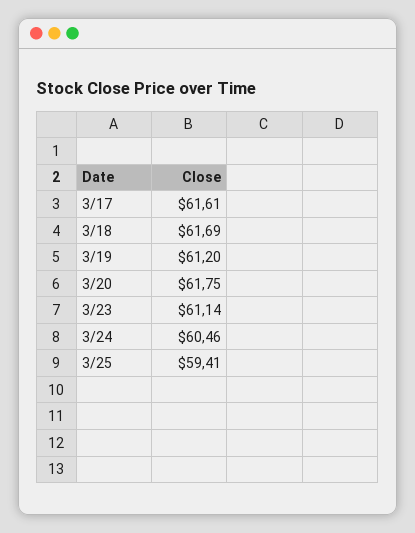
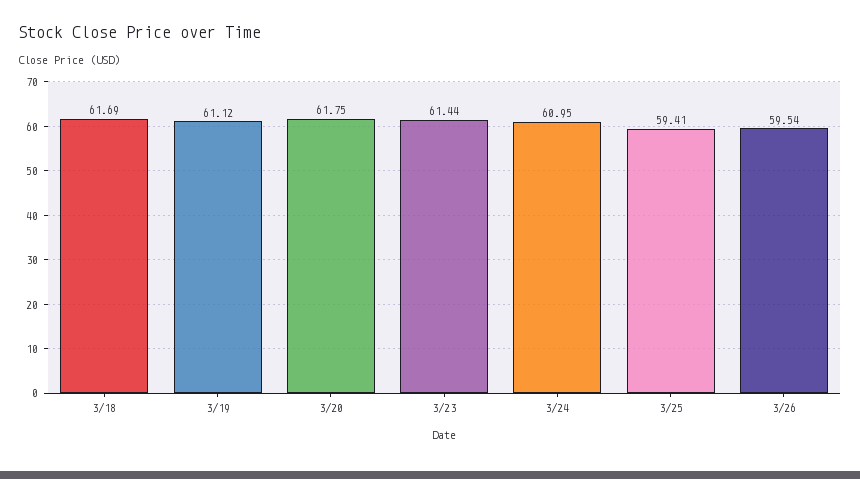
3/17: 61.61 -> none
3/19: 61.2 -> 61.12
3/23: 61.14 -> 61.44
3/24: 60.46 -> 60.95
3/26: none -> 59.54

